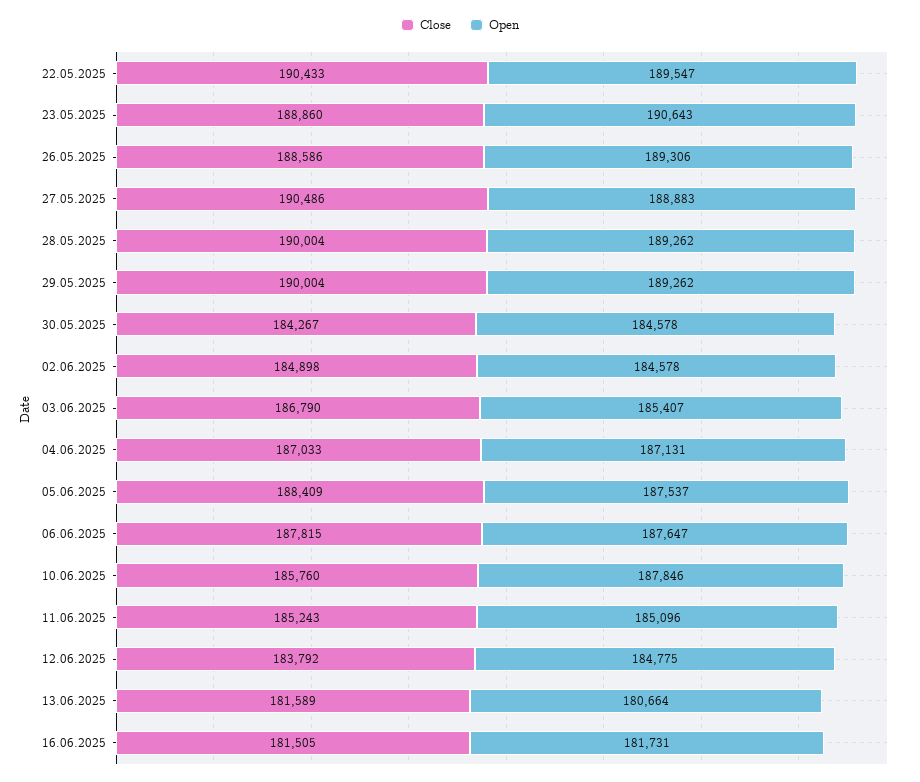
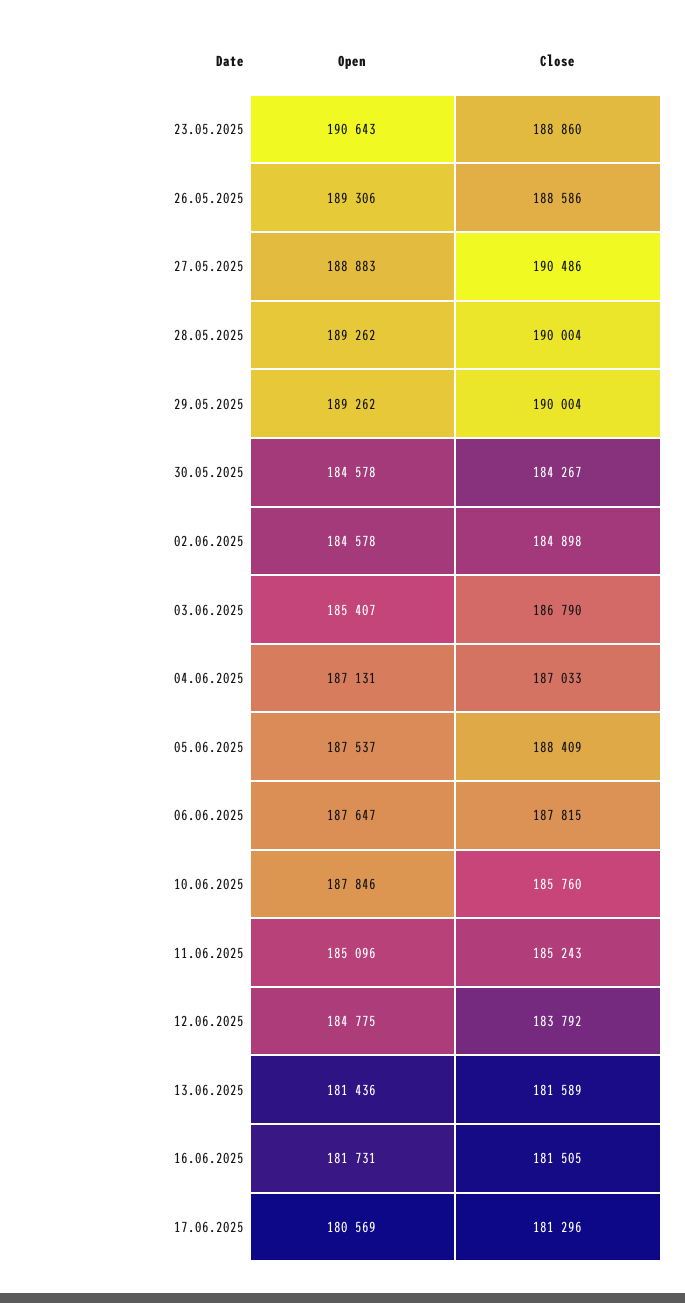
Close, 22.05.2025: 190433 -> none
Open, 22.05.2025: 189547 -> none
Open, 13.06.2025: 180664 -> 181436
Open, 17.06.2025: none -> 180569
Close, 17.06.2025: none -> 181296

